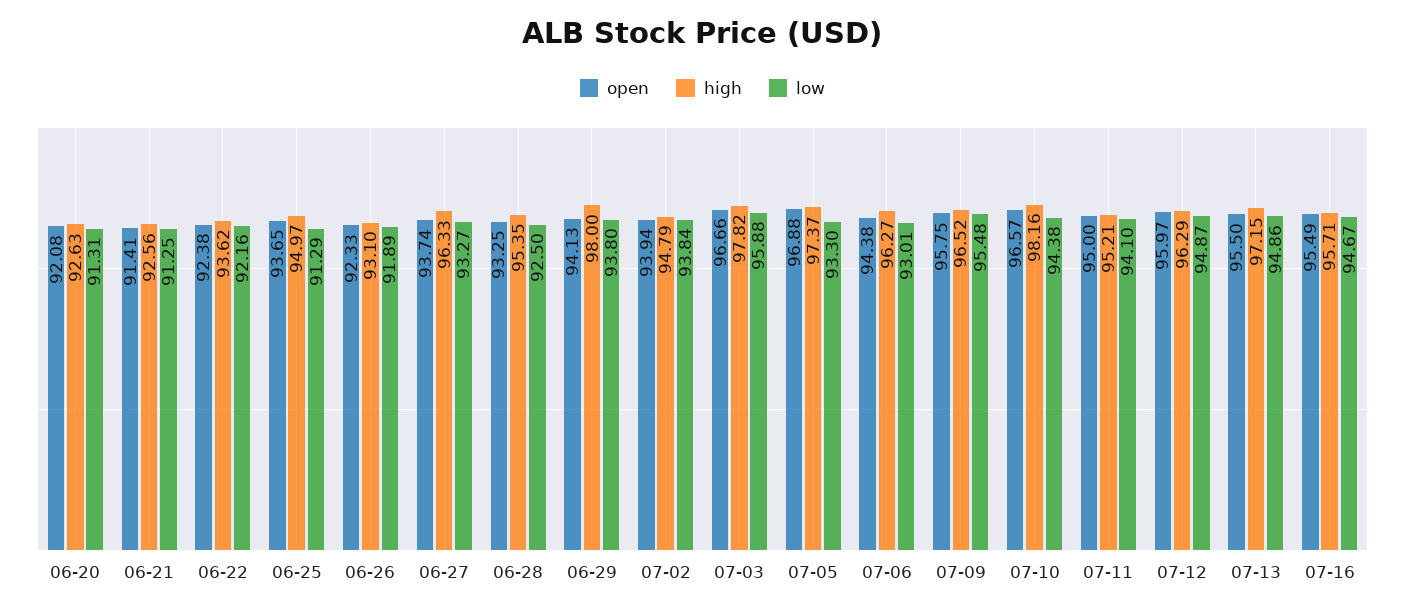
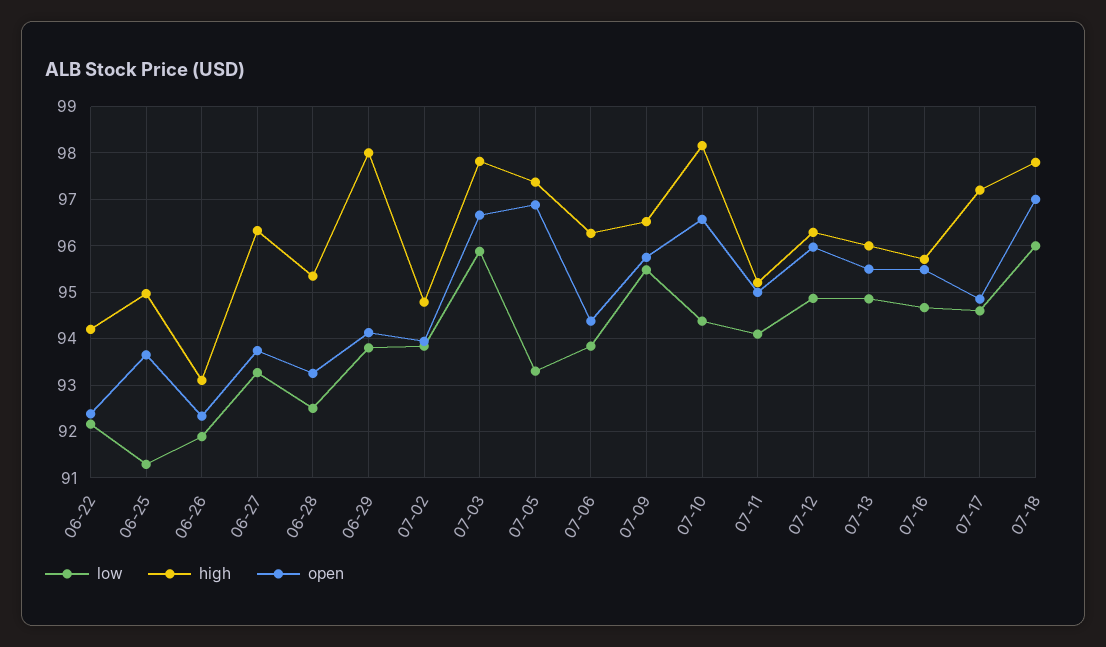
open, 06-20: 92.08 -> none
high, 06-20: 92.63 -> none
low, 06-20: 91.31 -> none
open, 06-21: 91.41 -> none
high, 06-21: 92.56 -> none
low, 06-21: 91.25 -> none
high, 06-22: 93.62 -> 94.2
low, 07-06: 93.01 -> 93.8
high, 07-13: 97.15 -> 96
low, 07-17: none -> 94.6
high, 07-17: none -> 97.2
open, 07-17: none -> 94.8
low, 07-18: none -> 96
high, 07-18: none -> 97.8
open, 07-18: none -> 97

